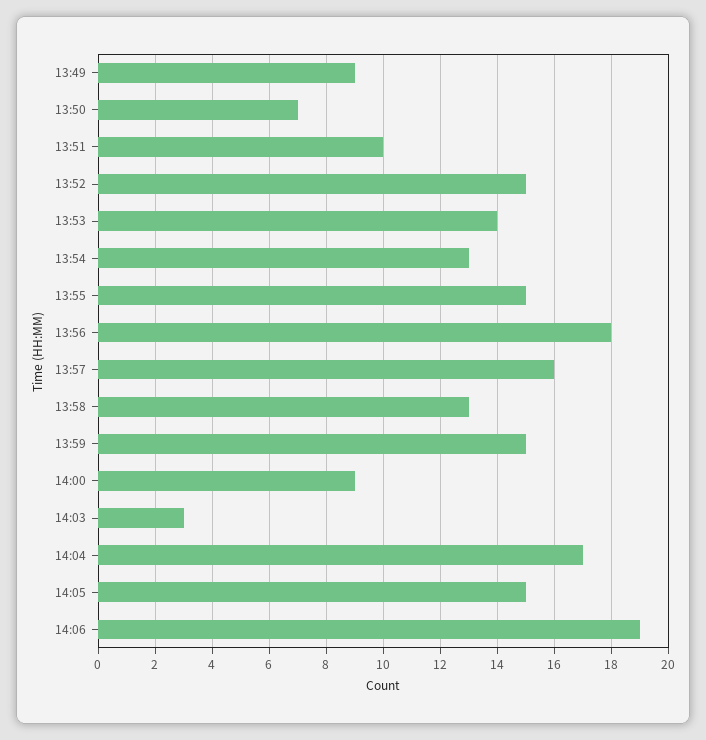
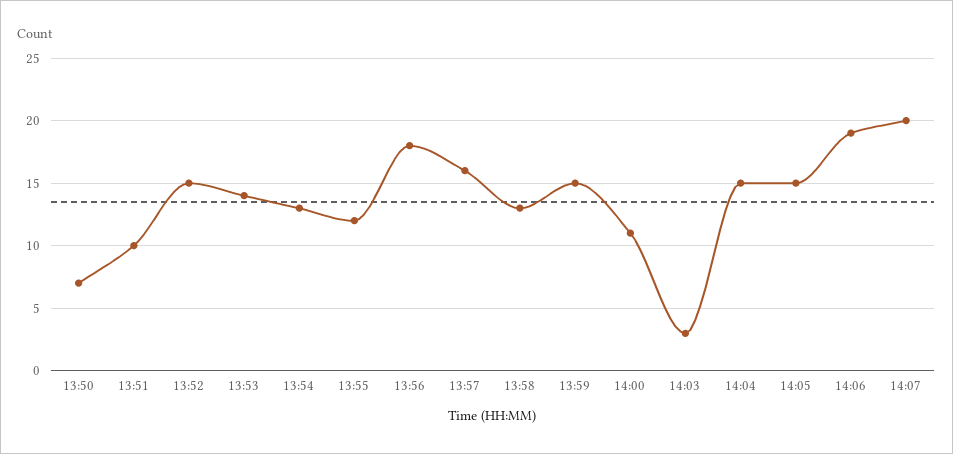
13:49: 9 -> none
13:55: 15 -> 12
14:00: 9 -> 11
14:04: 17 -> 15
14:07: none -> 20

